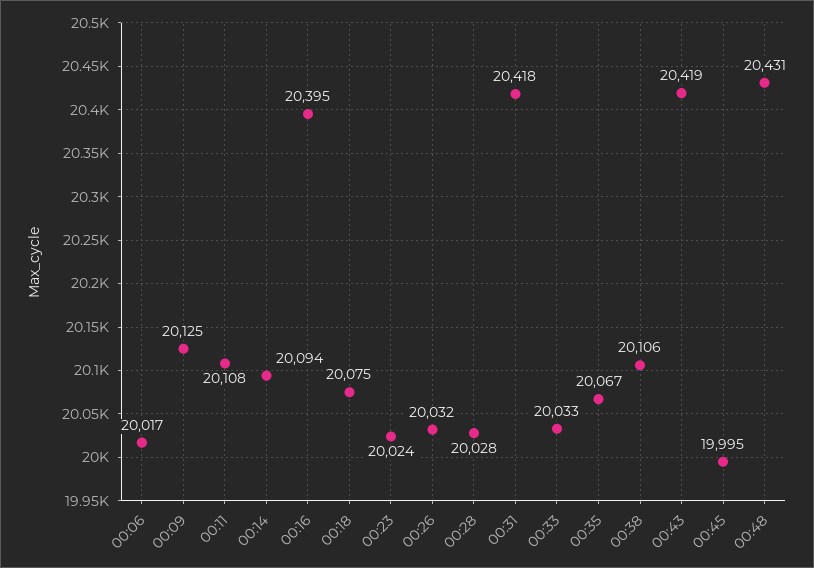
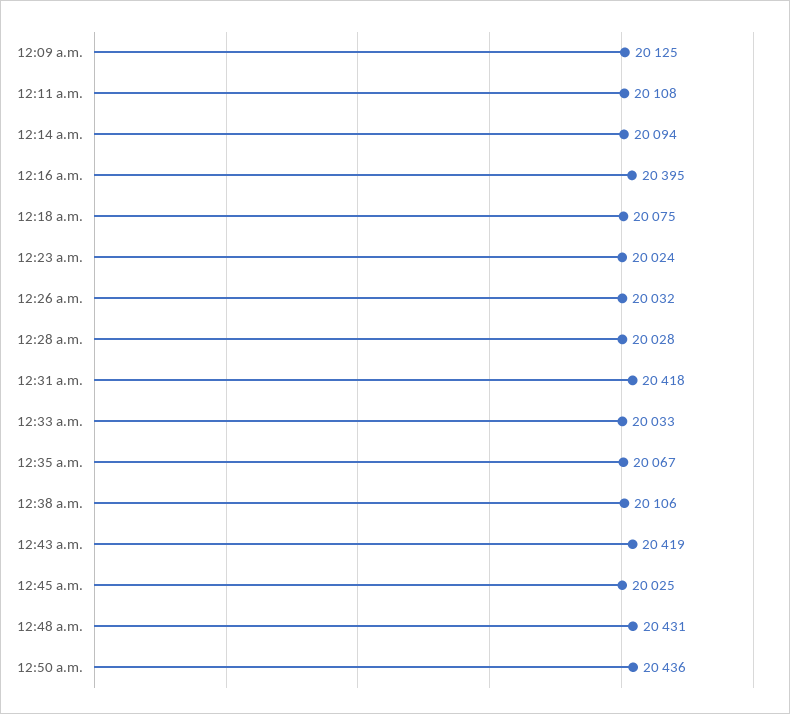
00:06: 20017 -> none
00:45: 19995 -> 20025
12:50 a.m.: none -> 20436

